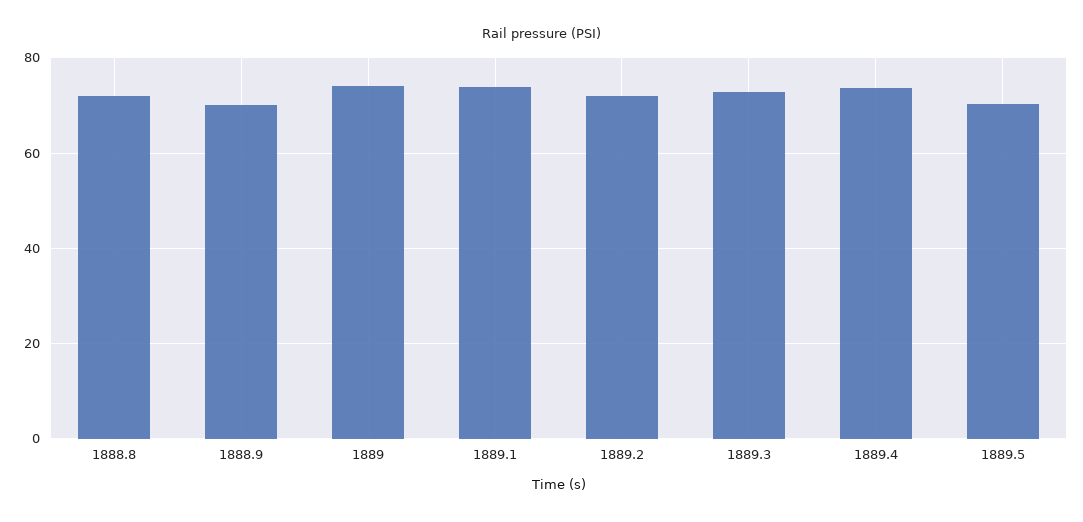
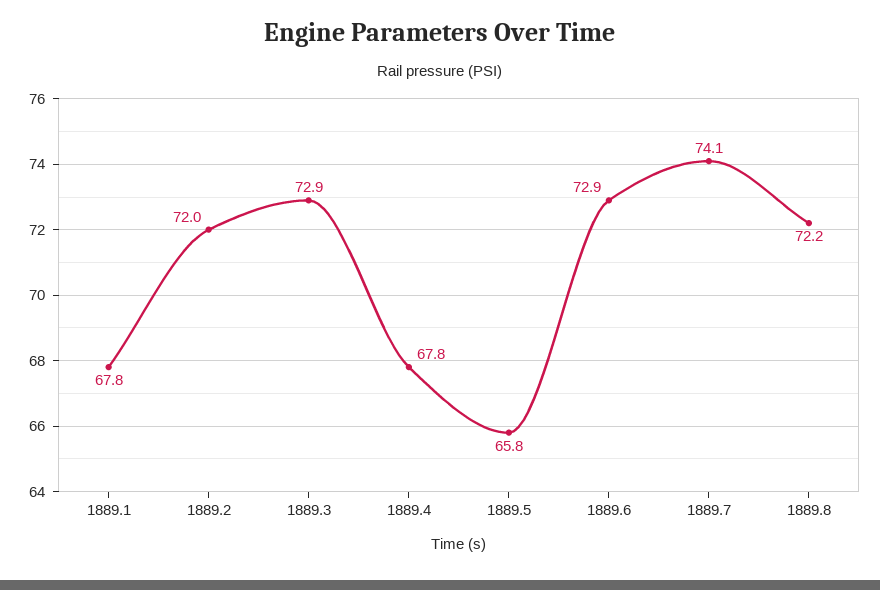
1888.8: 72 -> none
1888.9: 70 -> none
1889: 74 -> none
1889.1: 74 -> 67.8
1889.4: 74 -> 67.8
1889.5: 70 -> 65.8
1889.6: none -> 72.9
1889.7: none -> 74.1
1889.8: none -> 72.2

